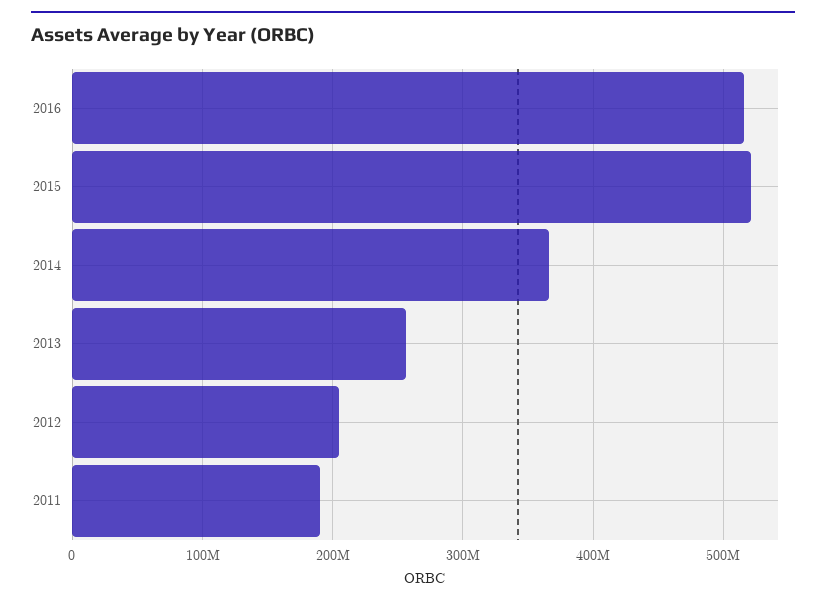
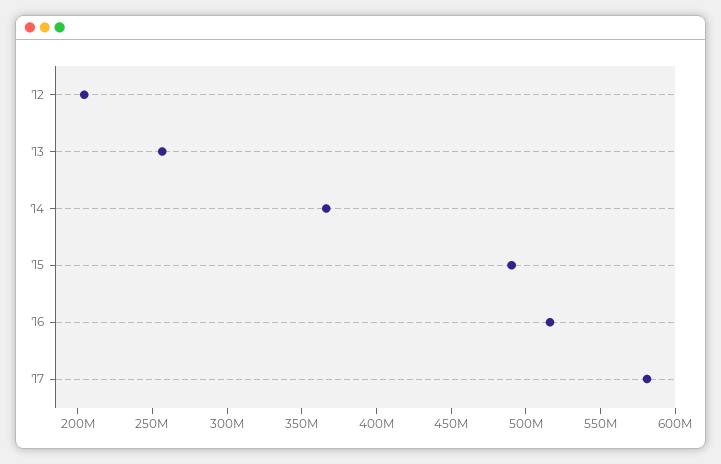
2015: 520000000 -> 490000000
2011: 190000000 -> none
'17: none -> 580000000

